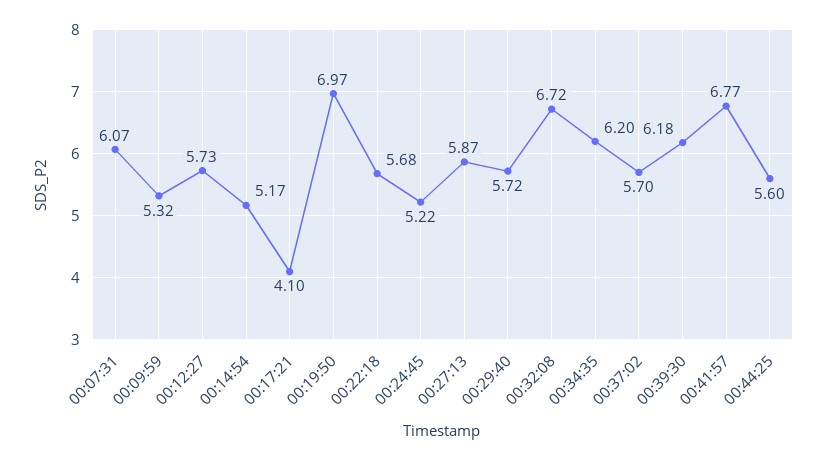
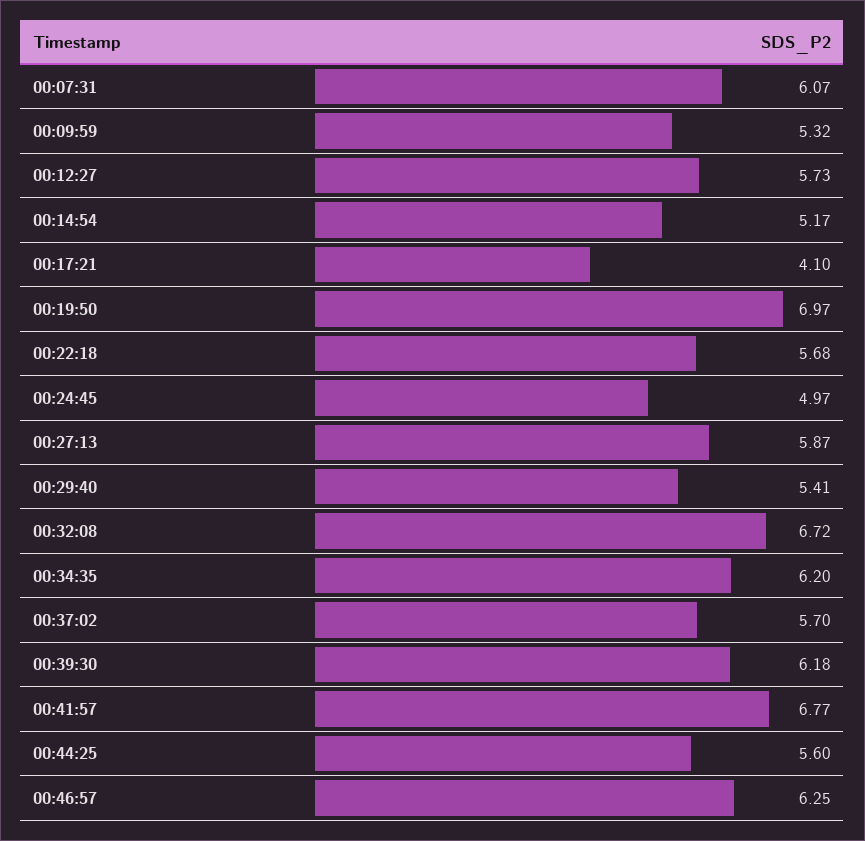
00:24:45: 5.22 -> 4.97
00:29:40: 5.72 -> 5.41
00:46:57: none -> 6.25

